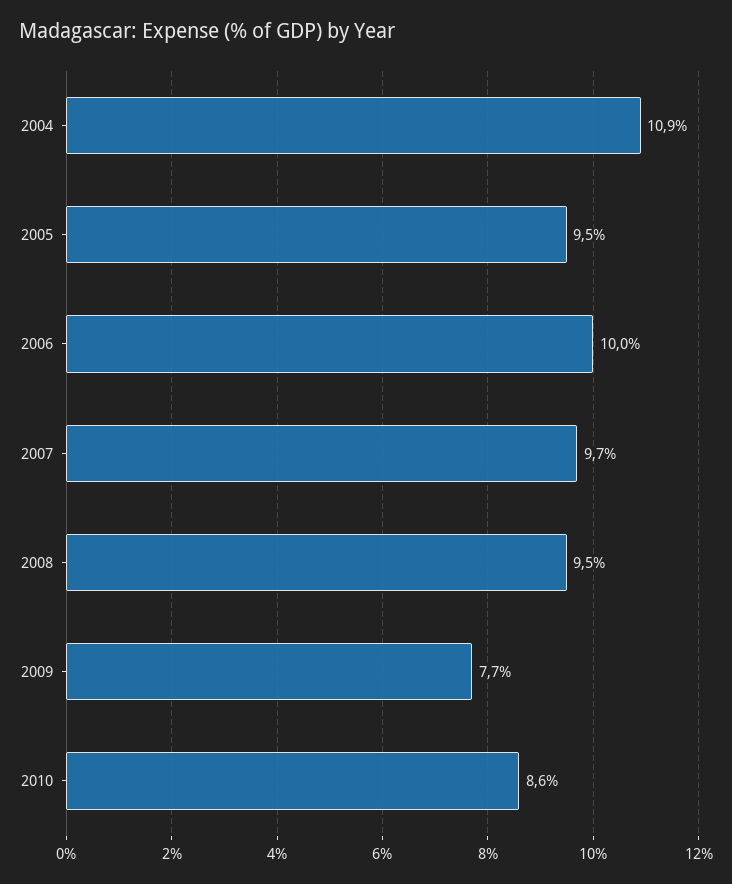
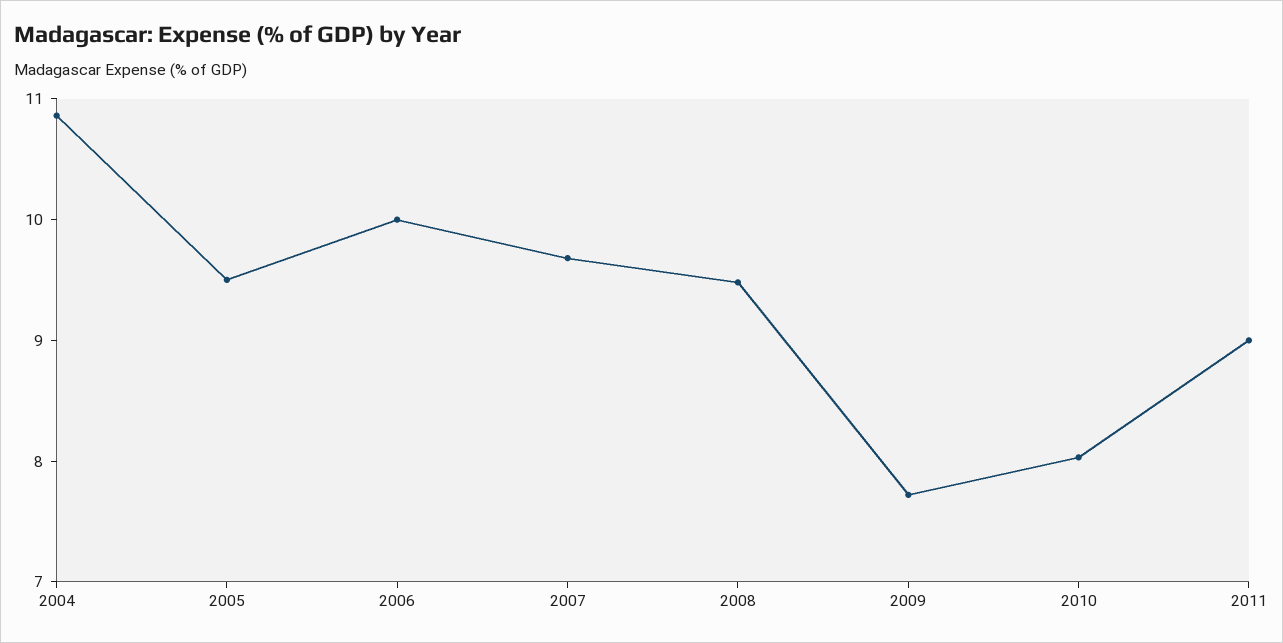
2010: 8.6 -> 8
2011: none -> 9

